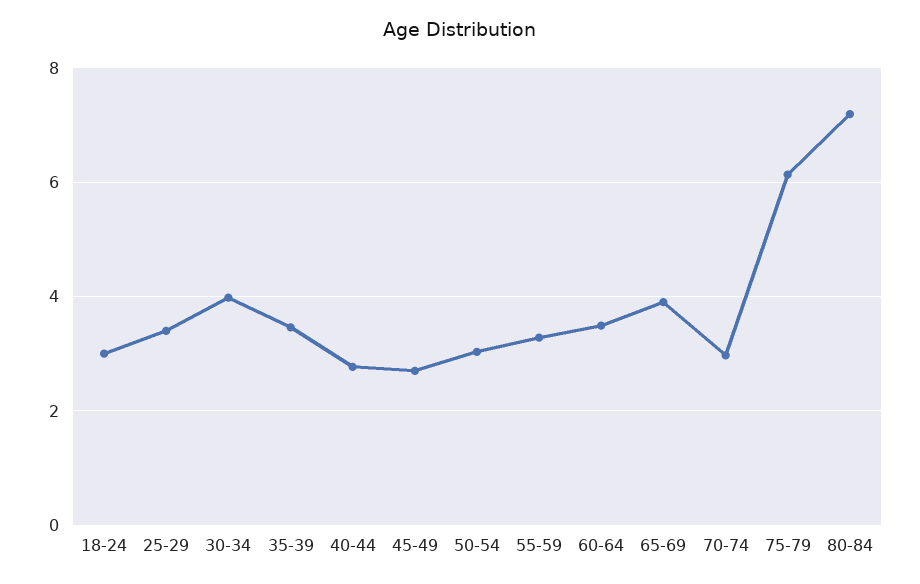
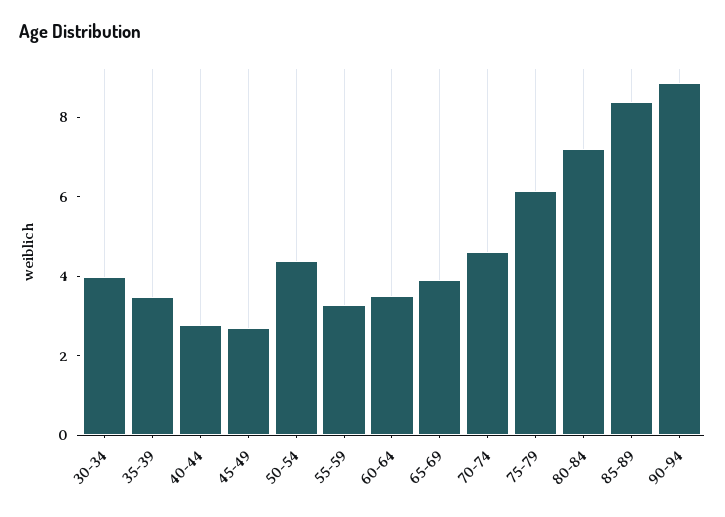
18-24: 3 -> none
25-29: 3.4 -> none
50-54: 3 -> 4.5
70-74: 3 -> 4.5
85-89: none -> 8.5
90-94: none -> 9

